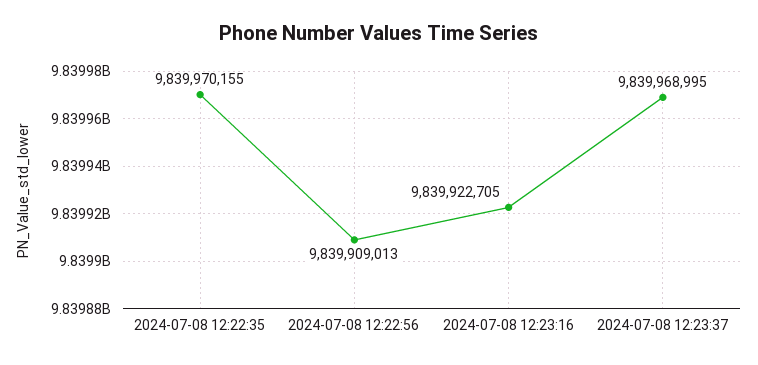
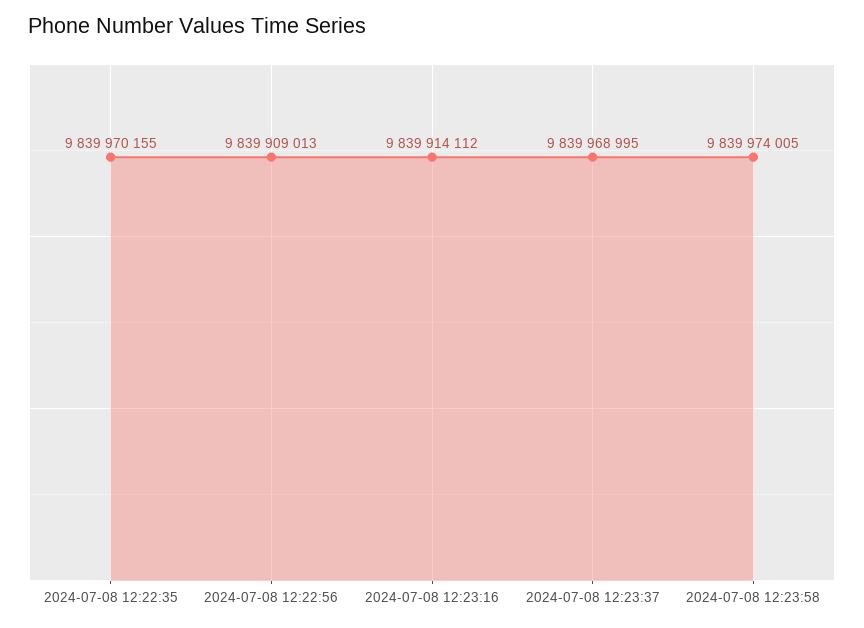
2024-07-08 12:23:16: 9839922705 -> 9839914112
2024-07-08 12:23:58: none -> 9839974005

